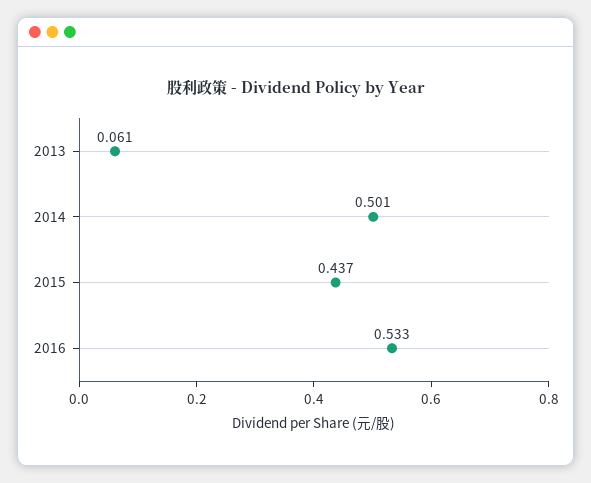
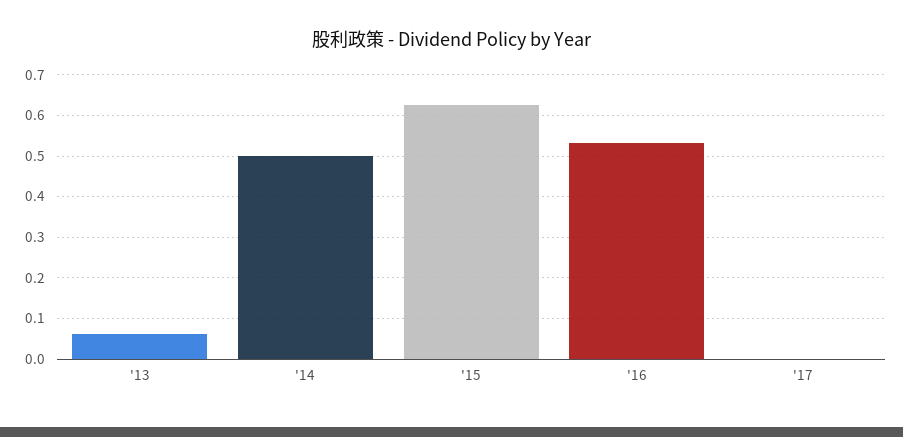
2015: 0.437 -> 0.62
'17: none -> 0

